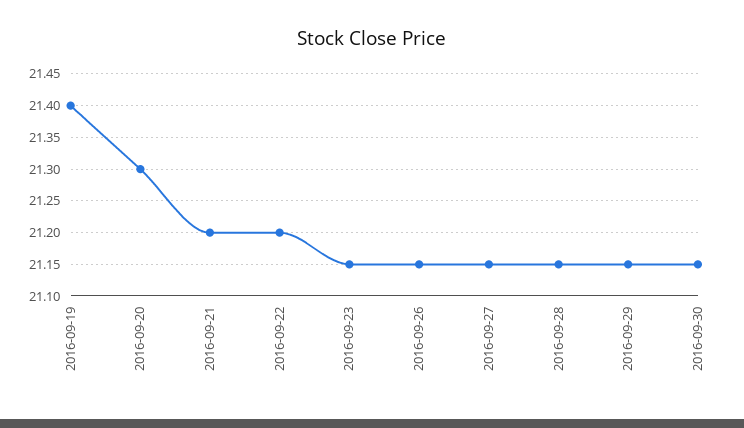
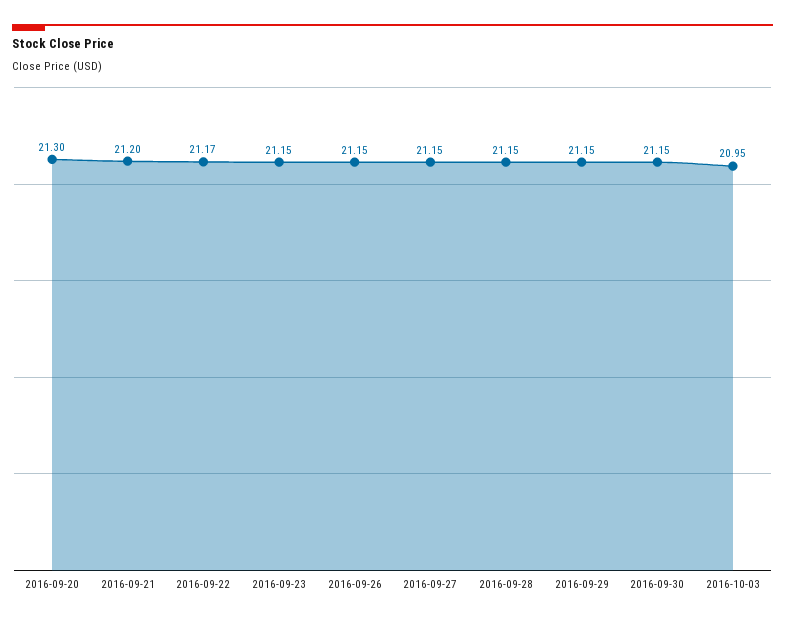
2016-09-19: 21.4 -> none
2016-09-22: 21.2 -> 21.17
2016-10-03: none -> 20.95

